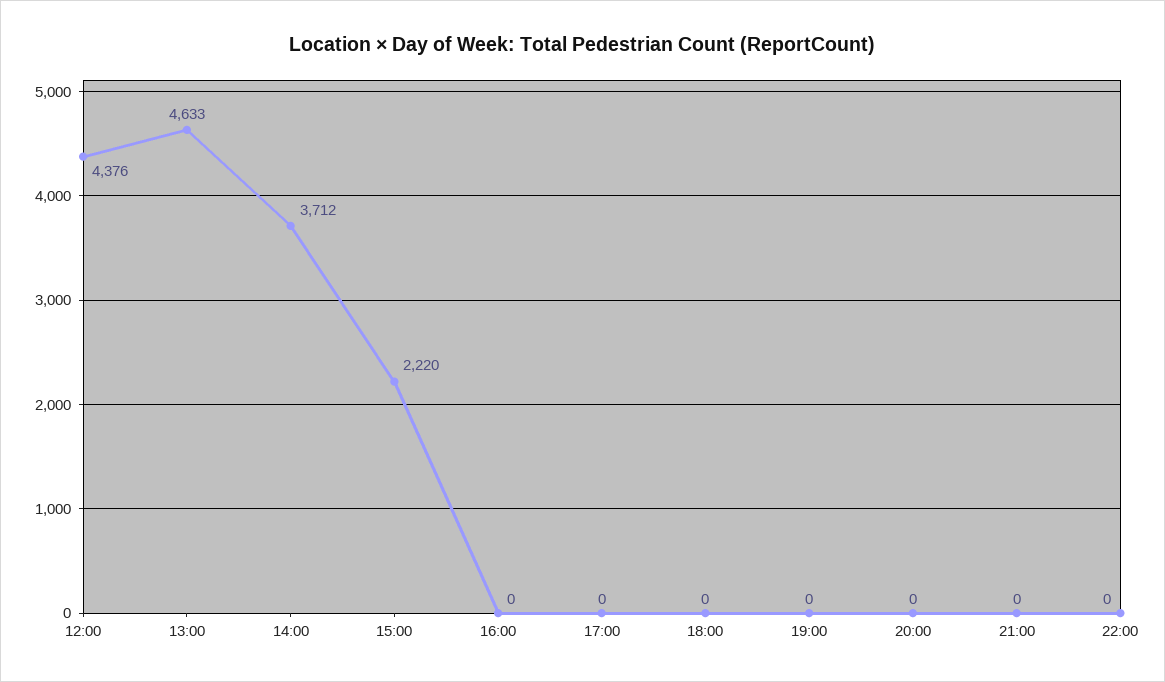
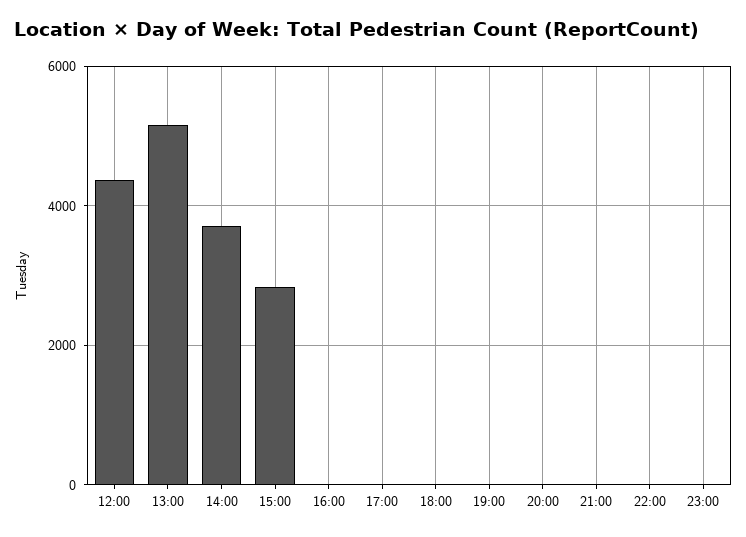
13:00: 4633 -> 5200
15:00: 2220 -> 2800
23:00: none -> 0

